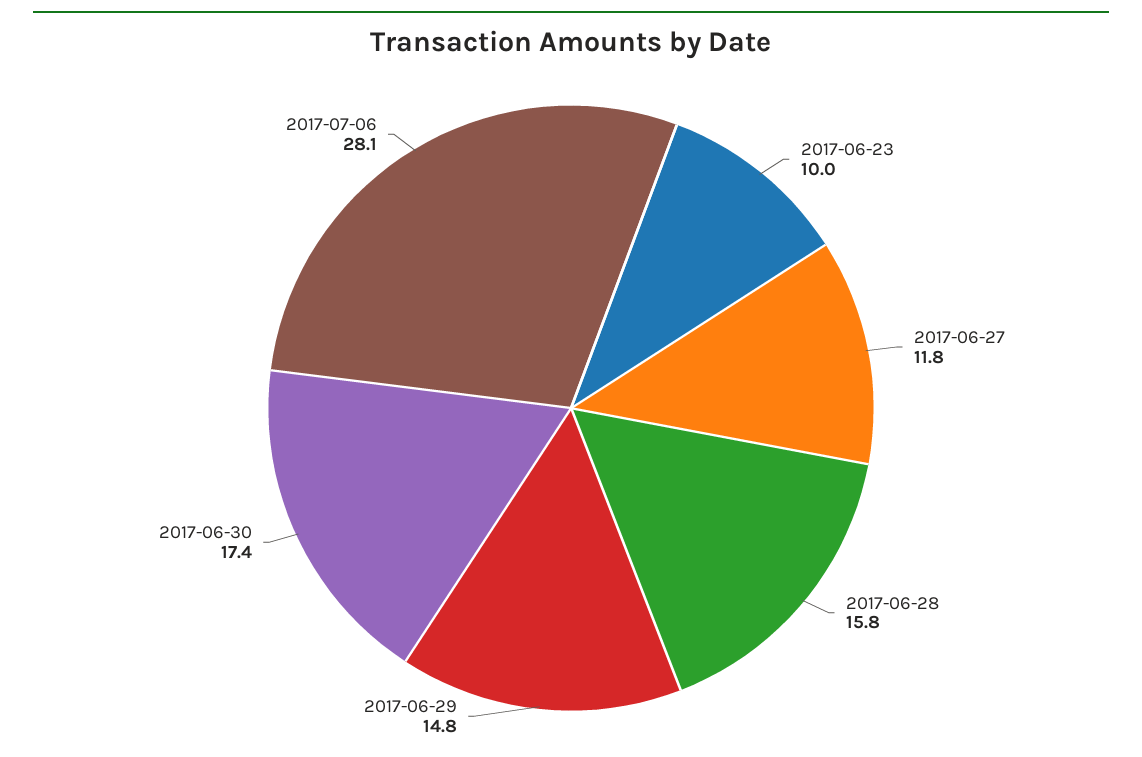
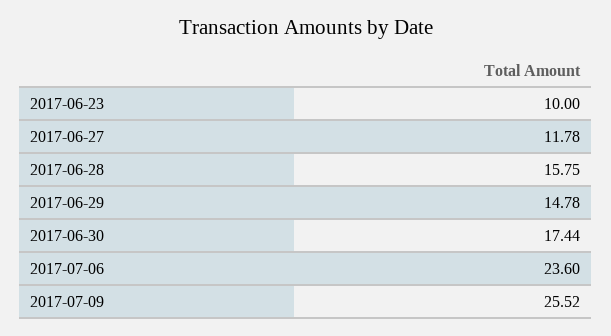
2017-07-06: 28.1 -> 23.6
2017-07-09: none -> 25.52

